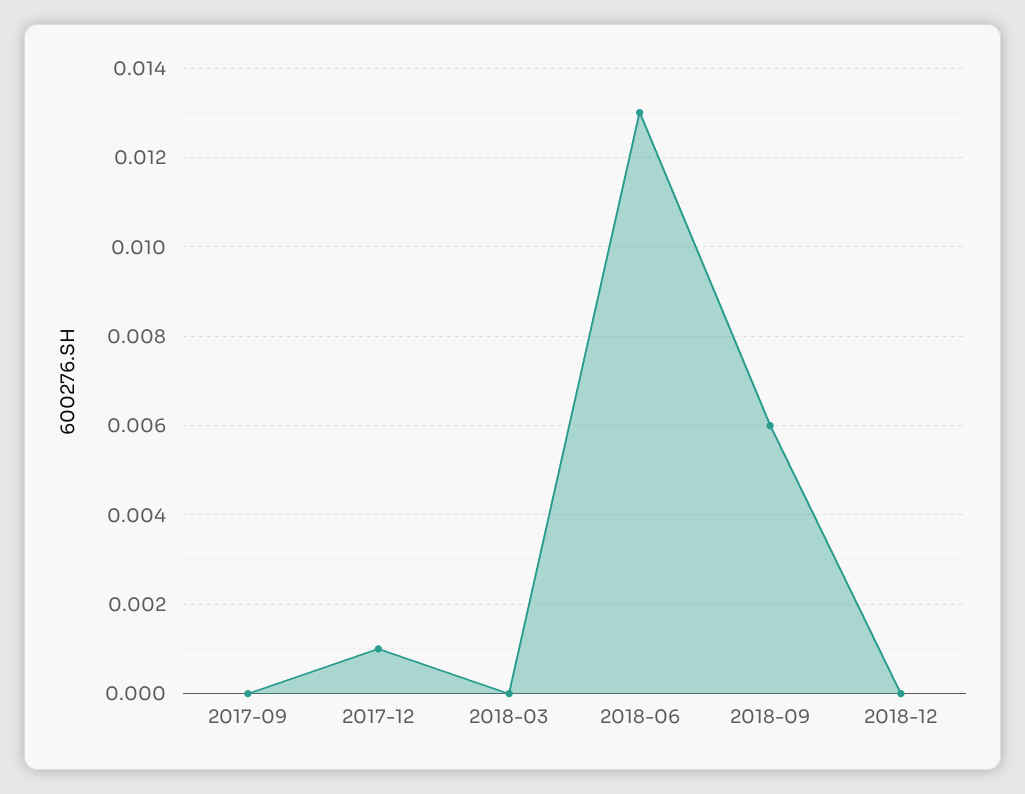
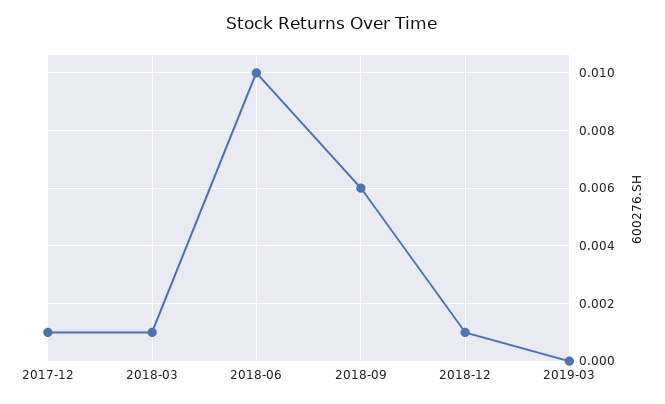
2017-09: 0 -> none
2018-03: 0 -> 0.001
2018-06: 0.013 -> 0.01
2018-12: 0 -> 0.001
2019-03: none -> 0

